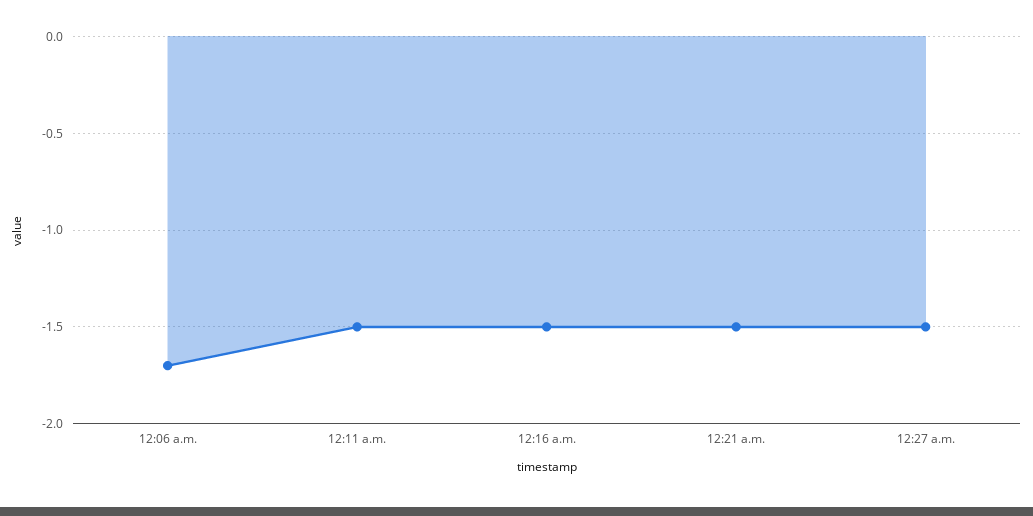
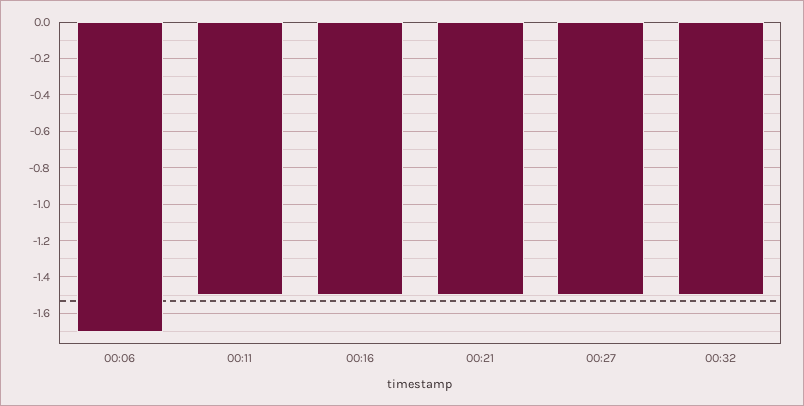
00:32: none -> -1.5

